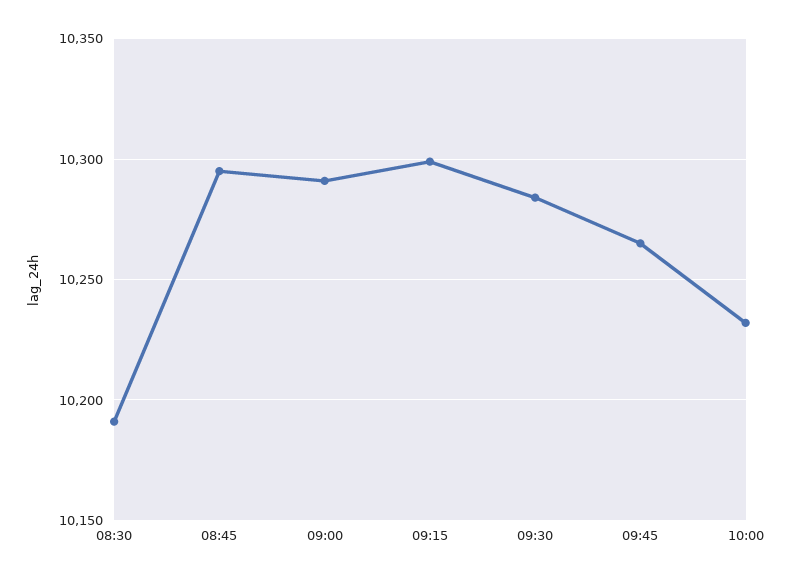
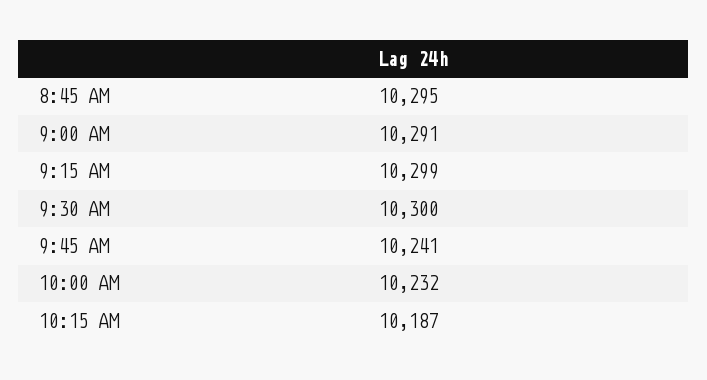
08:30: 10190 -> none
09:30: 10285 -> 10300
09:45: 10265 -> 10241
10:15 AM: none -> 10187

